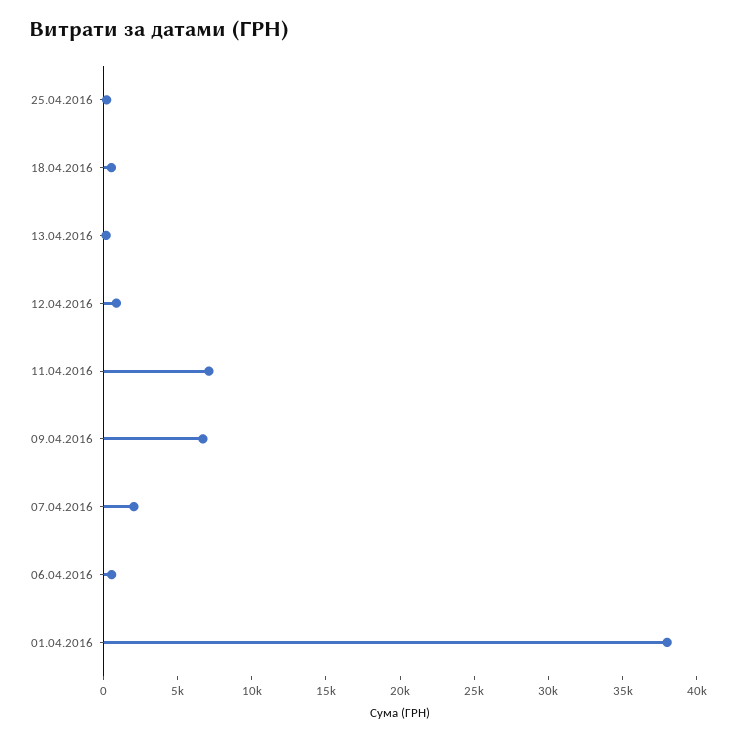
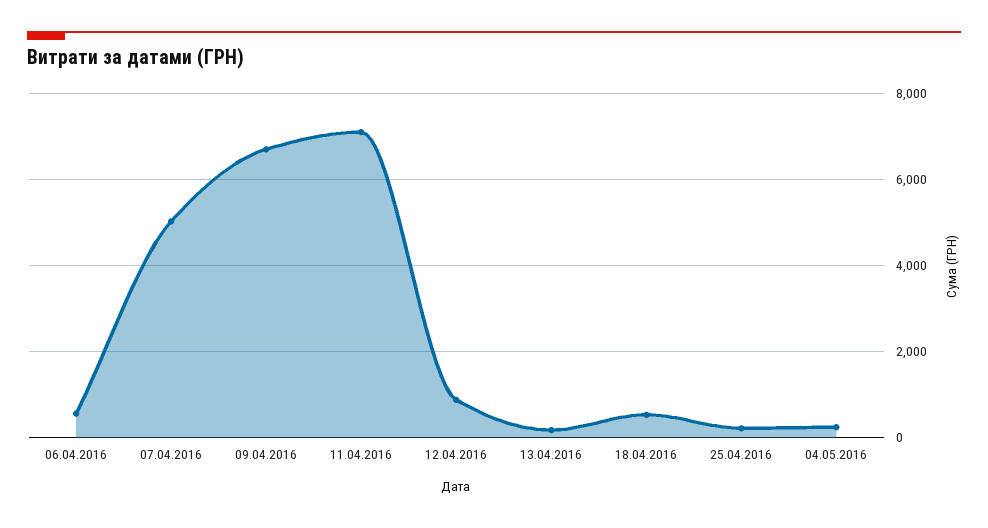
07.04.2016: 2000 -> 5000
01.04.2016: 38000 -> none
04.05.2016: none -> 200

